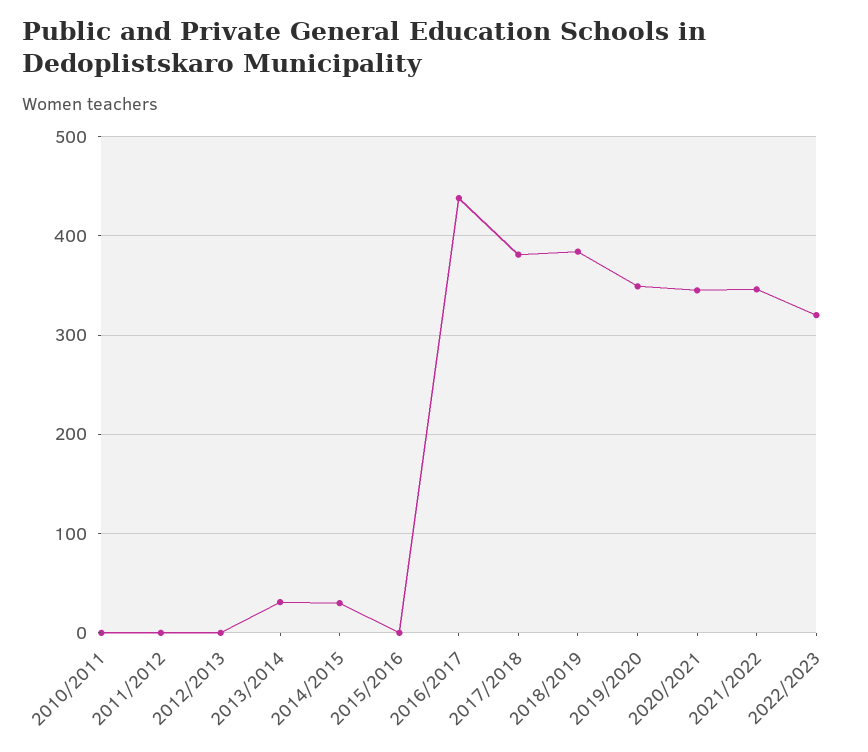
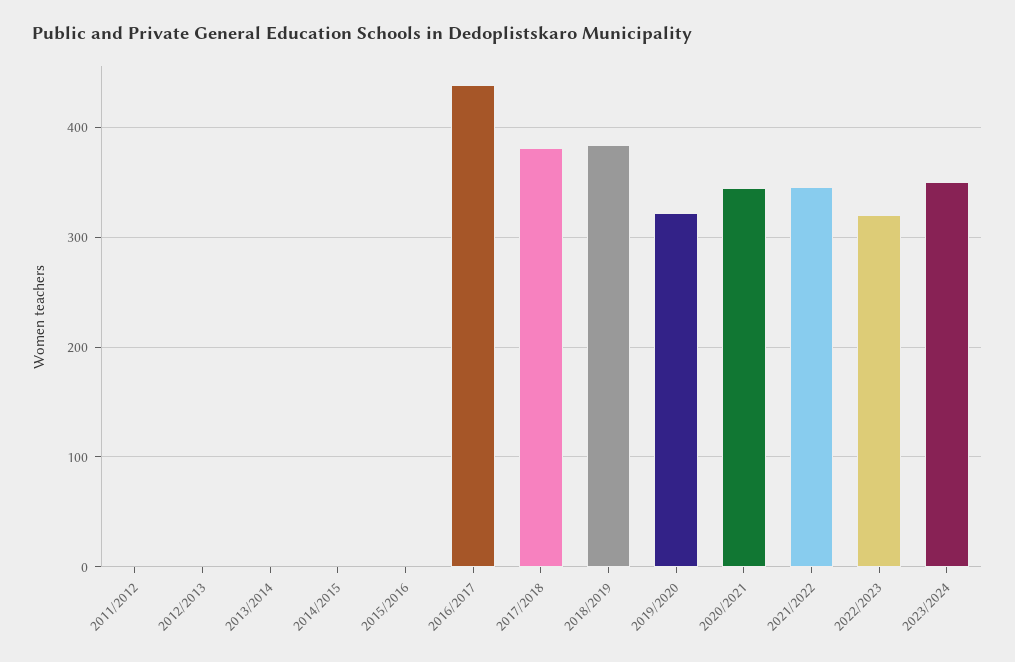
2010/2011: 0 -> none
2013/2014: 30 -> 0
2014/2015: 30 -> 0
2019/2020: 350 -> 320
2023/2024: none -> 350

